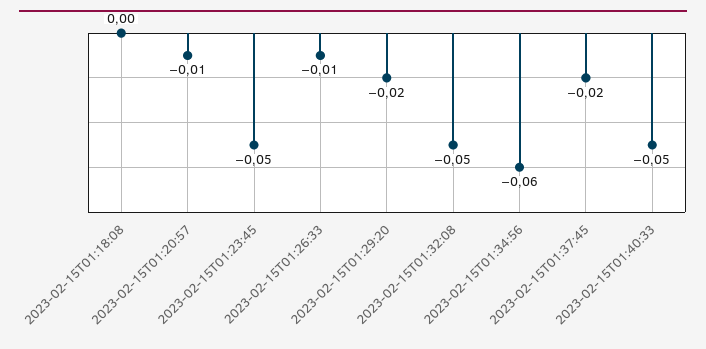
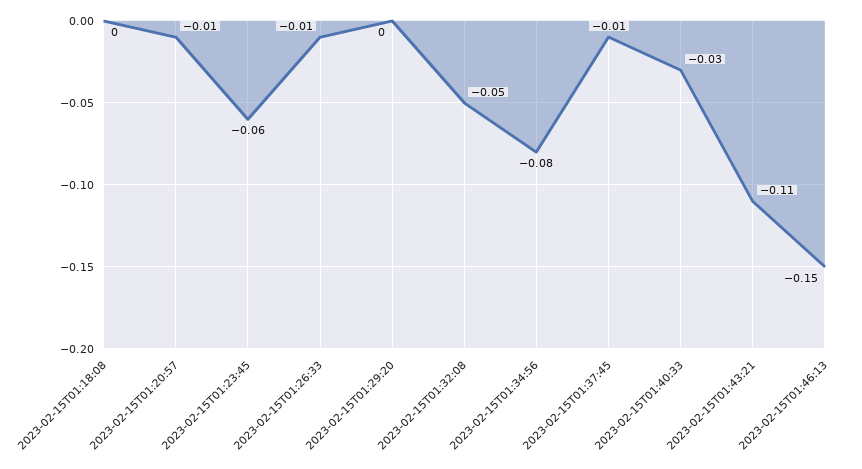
2023-02-15T01:23:45: -0.05 -> -0.06
2023-02-15T01:29:20: -0.02 -> 0
2023-02-15T01:34:56: -0.06 -> -0.08
2023-02-15T01:37:45: -0.02 -> -0.01
2023-02-15T01:40:33: -0.05 -> -0.03
2023-02-15T01:43:21: none -> -0.11
2023-02-15T01:46:13: none -> -0.15

